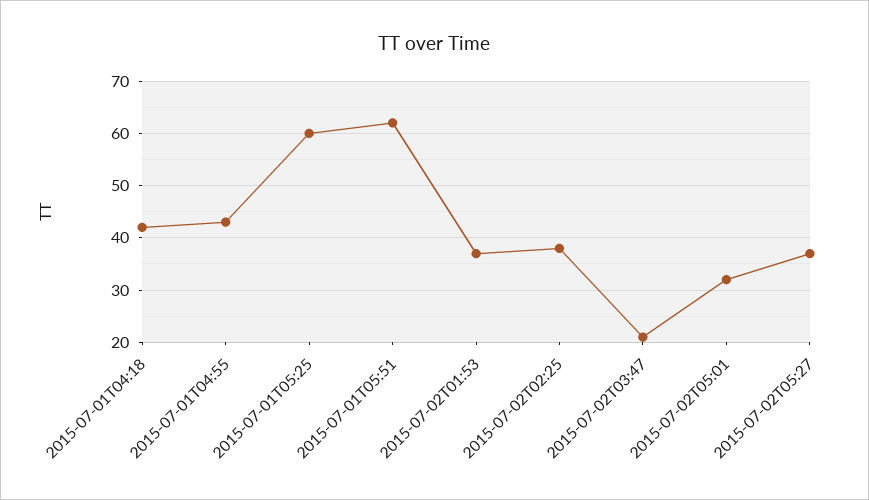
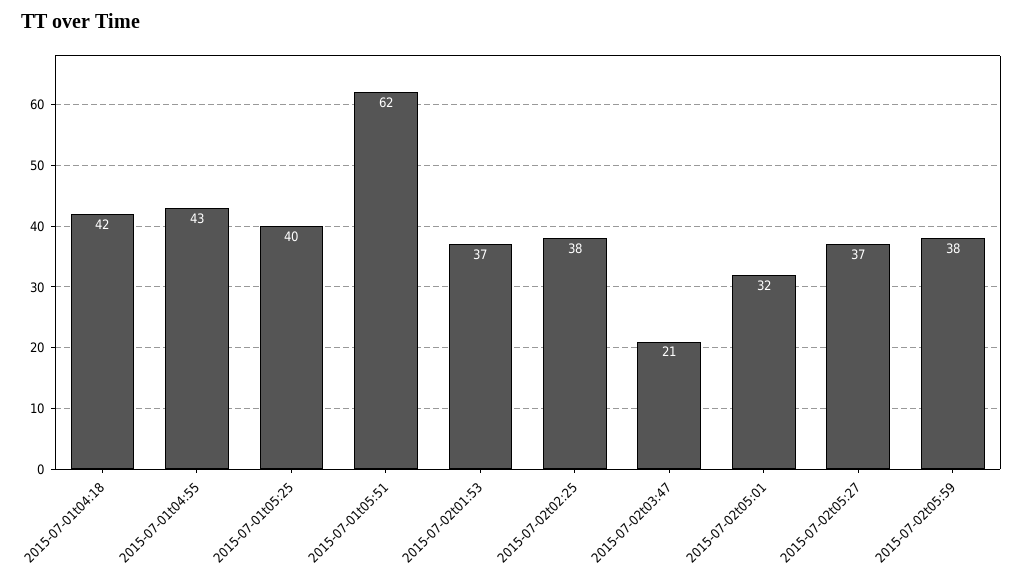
2015-07-01T05:25: 60 -> 40
2015-07-02t05:59: none -> 38

